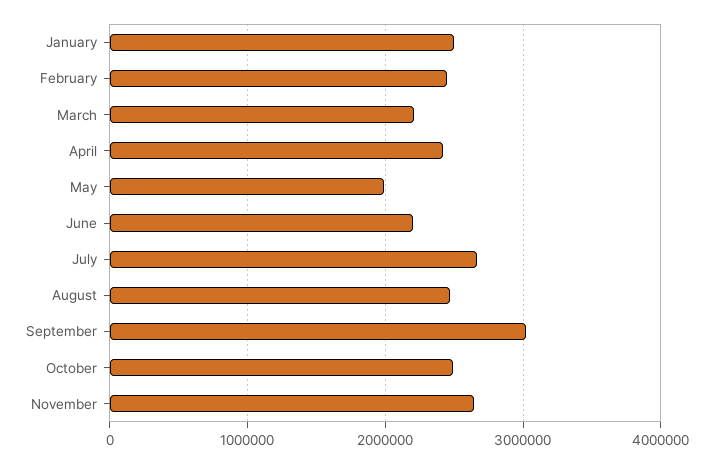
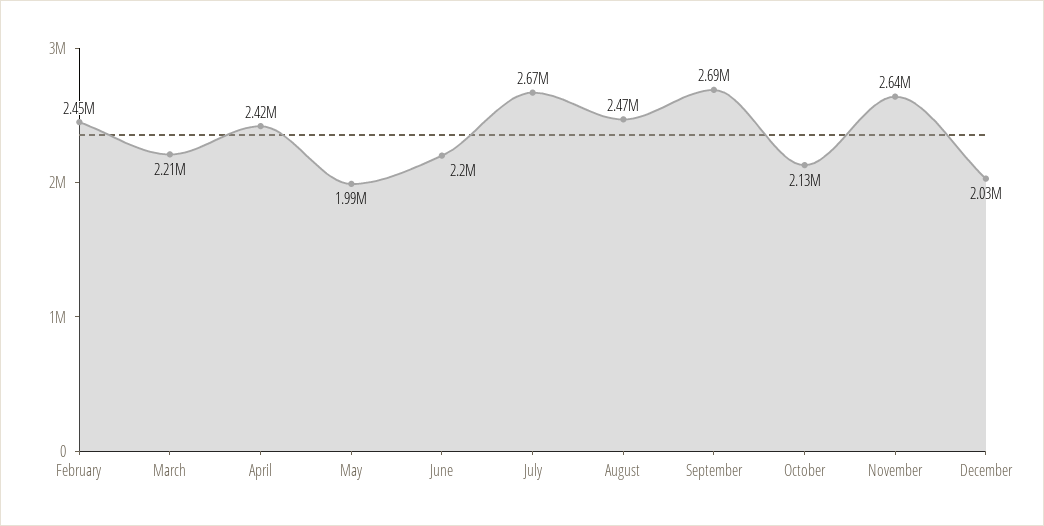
January: 2500000 -> none
September: 3000000 -> 2690000
October: 2500000 -> 2130000
December: none -> 2030000

